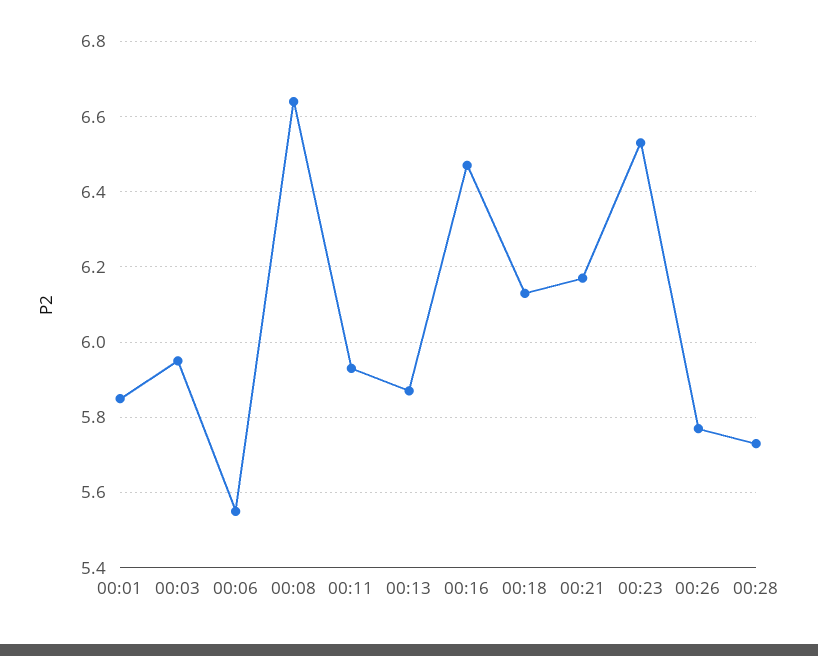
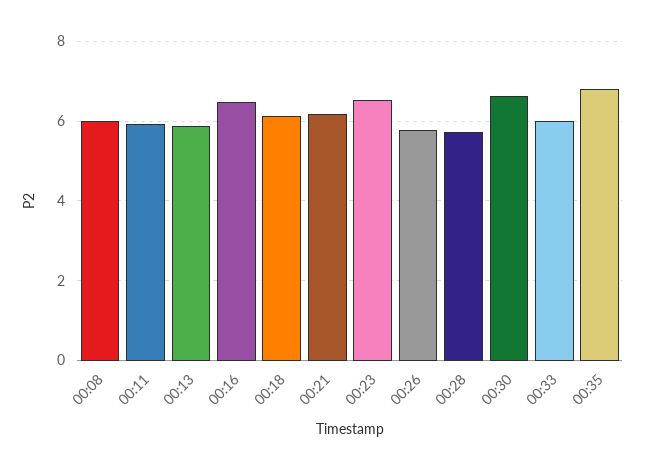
00:01: 5.85 -> none
00:03: 5.95 -> none
00:06: 5.55 -> none
00:08: 6.65 -> 6
00:30: none -> 6.6
00:33: none -> 6
00:35: none -> 6.8

